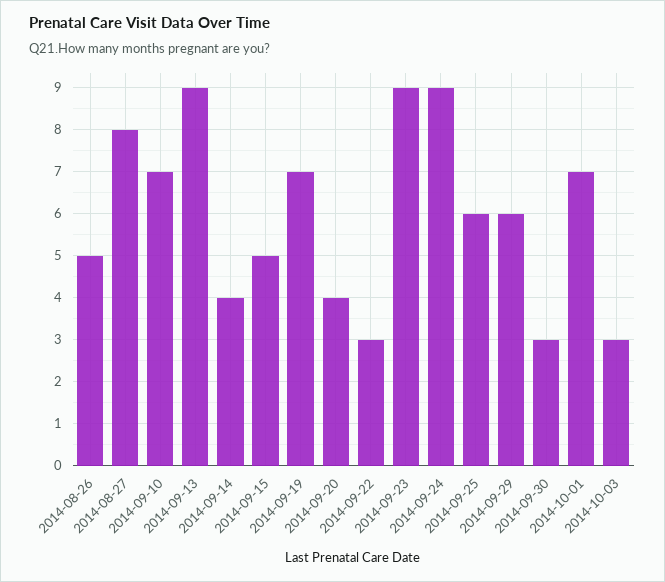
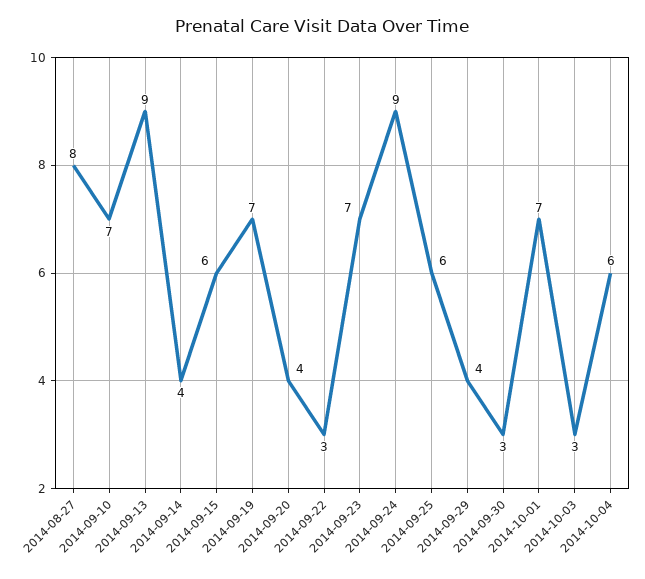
2014-08-26: 5 -> none
2014-09-15: 5 -> 6
2014-09-23: 9 -> 7
2014-09-29: 6 -> 4
2014-10-04: none -> 6

